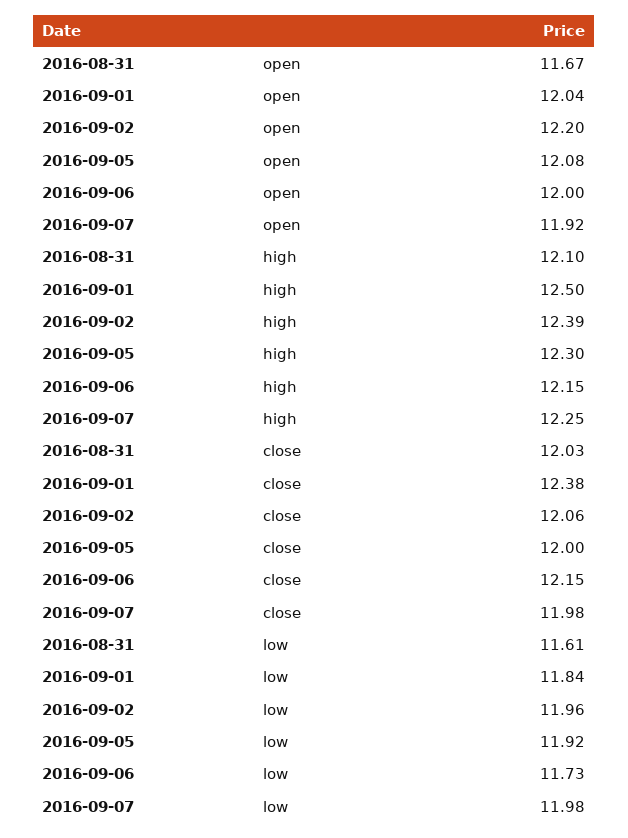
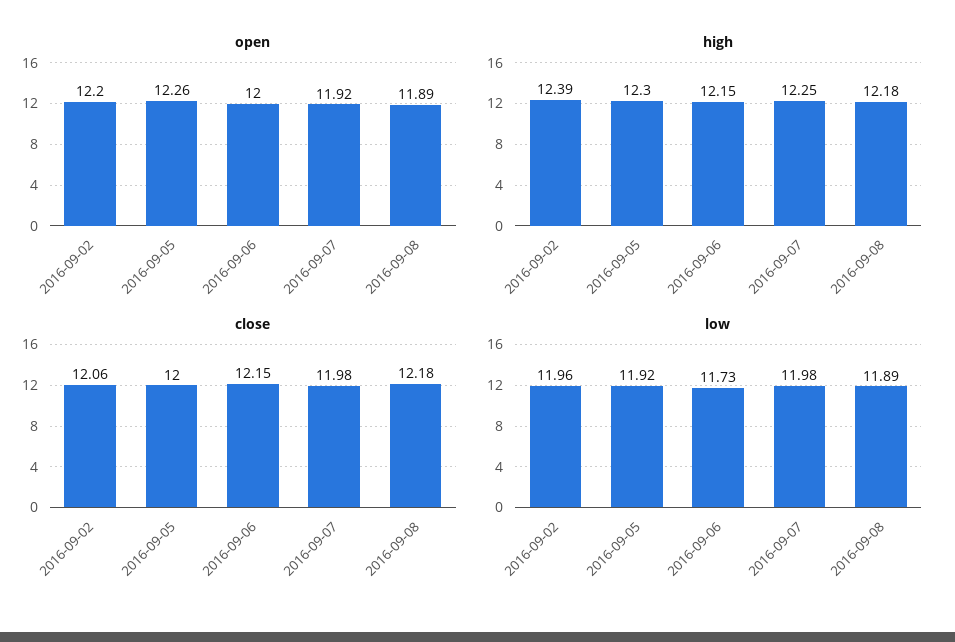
open, 2016-08-31: 11.67 -> none
open, 2016-09-01: 12.04 -> none
open, 2016-09-05: 12.08 -> 12.26
high, 2016-08-31: 12.1 -> none
high, 2016-09-01: 12.5 -> none
close, 2016-08-31: 12.03 -> none
close, 2016-09-01: 12.38 -> none
low, 2016-08-31: 11.61 -> none
low, 2016-09-01: 11.84 -> none
open, 2016-09-08: none -> 11.89
high, 2016-09-08: none -> 12.18
close, 2016-09-08: none -> 12.18
low, 2016-09-08: none -> 11.89

